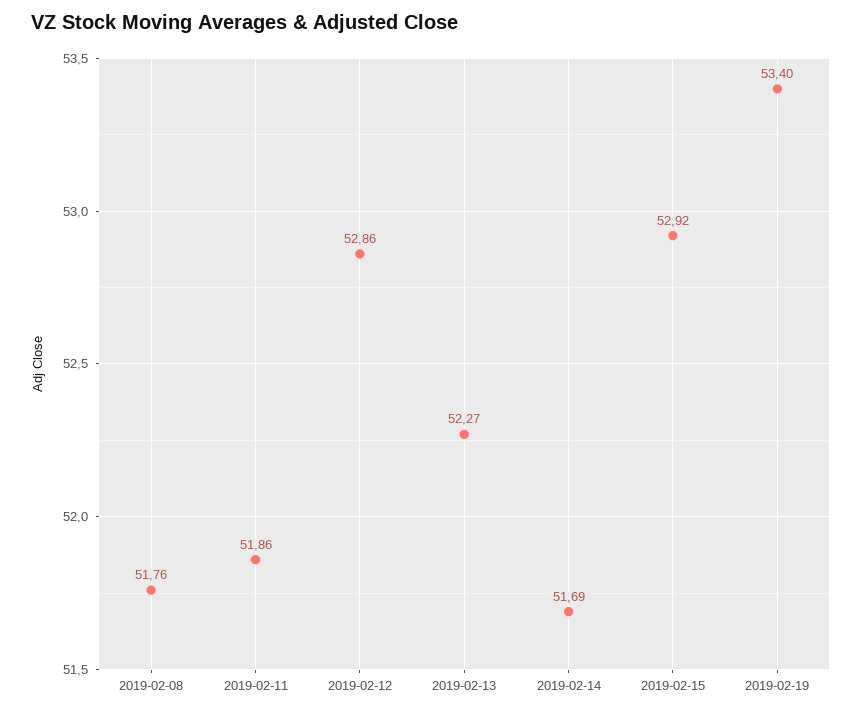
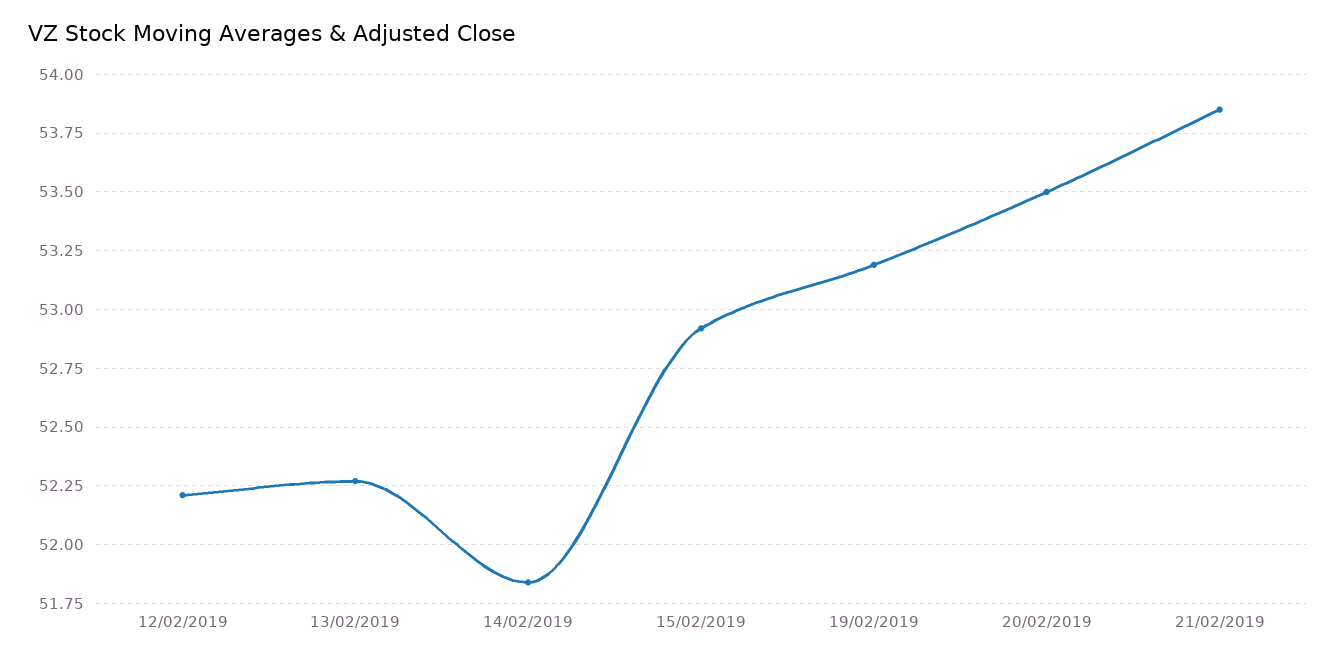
2019-02-08: 51.76 -> none
2019-02-11: 51.86 -> none
2019-02-12: 52.86 -> 52.2
2019-02-14: 51.69 -> 51.85
2019-02-19: 53.4 -> 53.2
20/02/2019: none -> 53.5
21/02/2019: none -> 53.85

